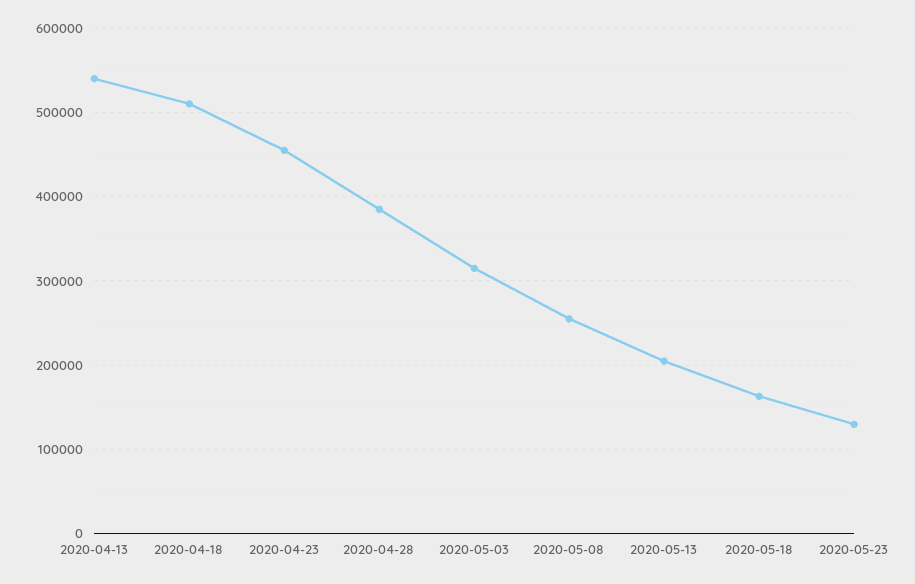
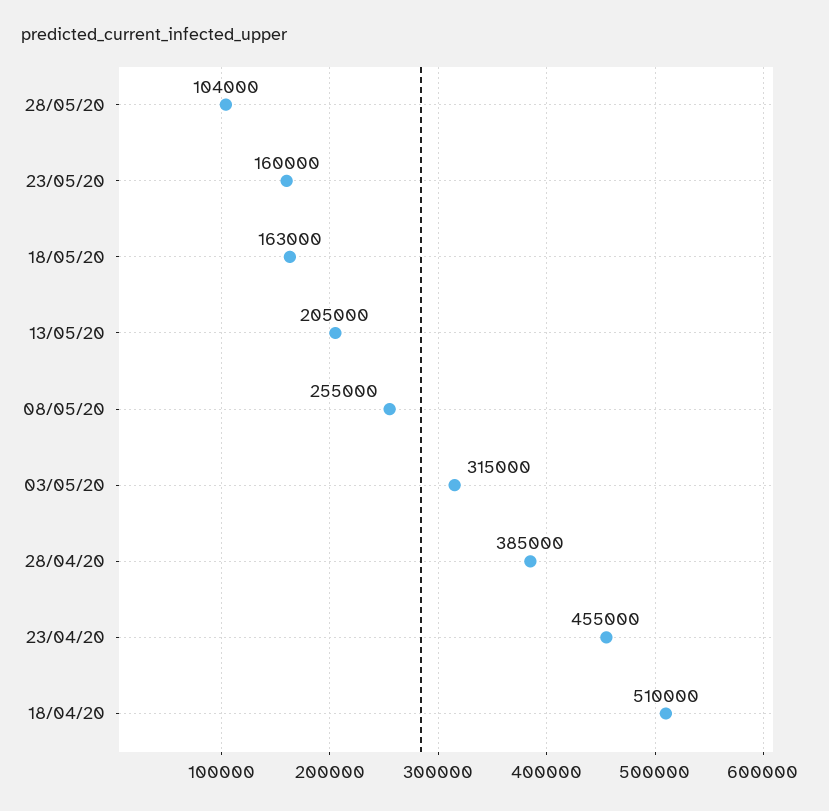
2020-04-13: 540000 -> none
2020-05-23: 130000 -> 160000
28/05/20: none -> 104000

